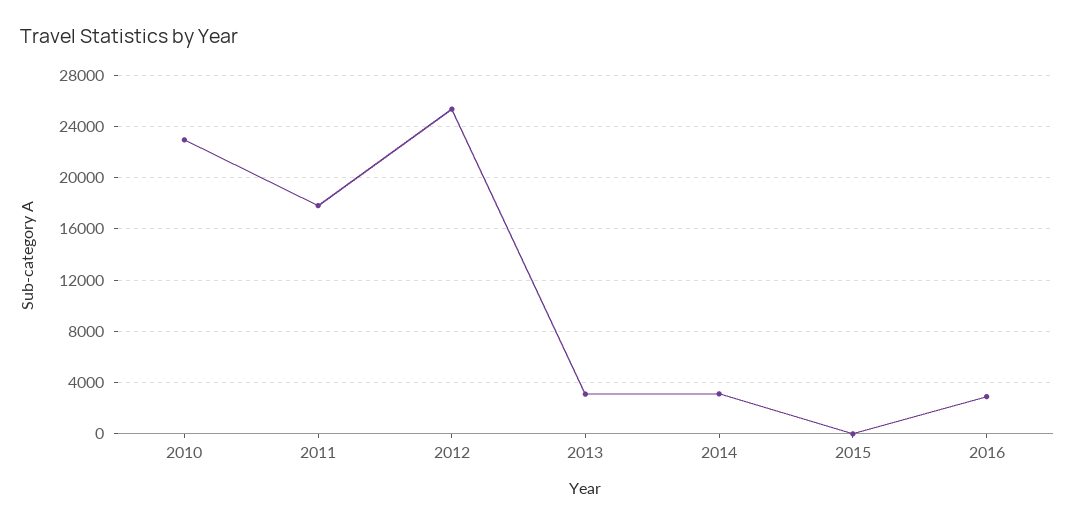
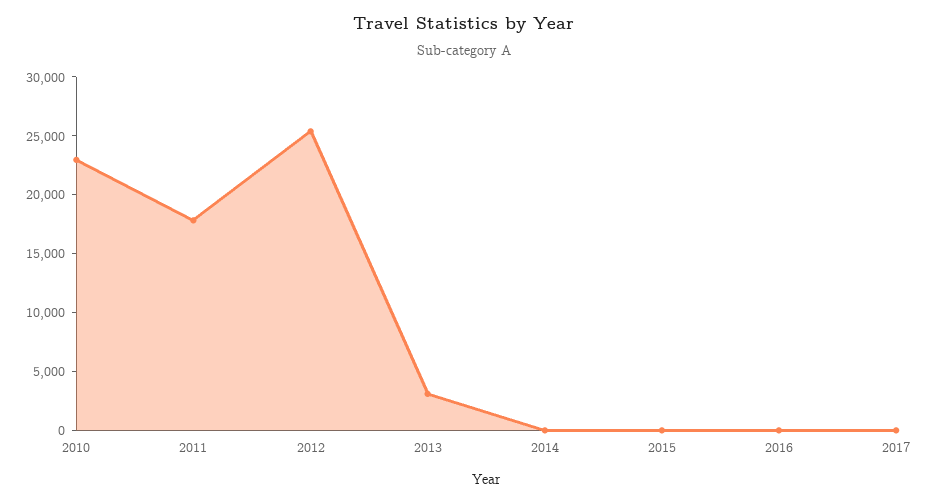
2014: 3000 -> 0
2016: 3000 -> 0
2017: none -> 0

